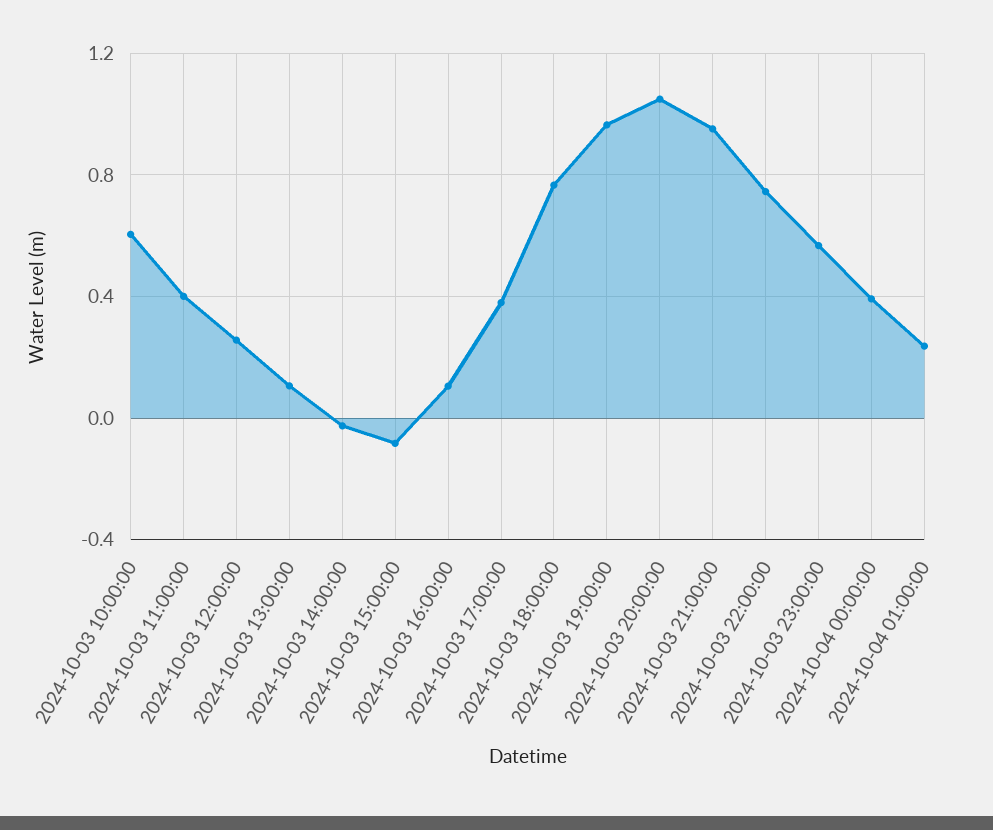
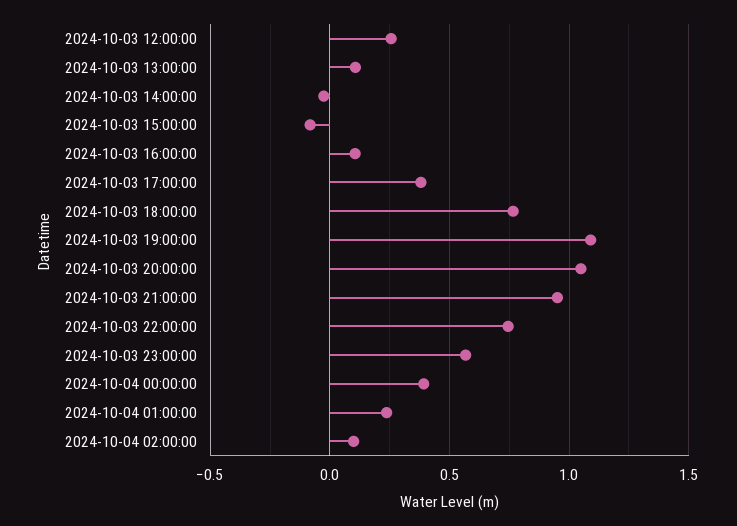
2024-10-03 10:00:00: 0.6 -> none
2024-10-03 11:00:00: 0.4 -> none
2024-10-03 19:00:00: 0.95 -> 1.1
2024-10-04 02:00:00: none -> 0.1

